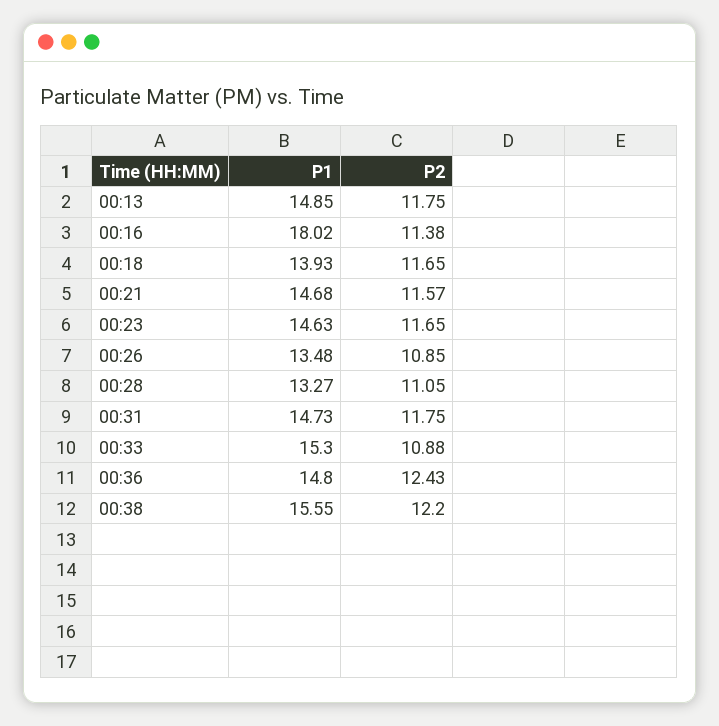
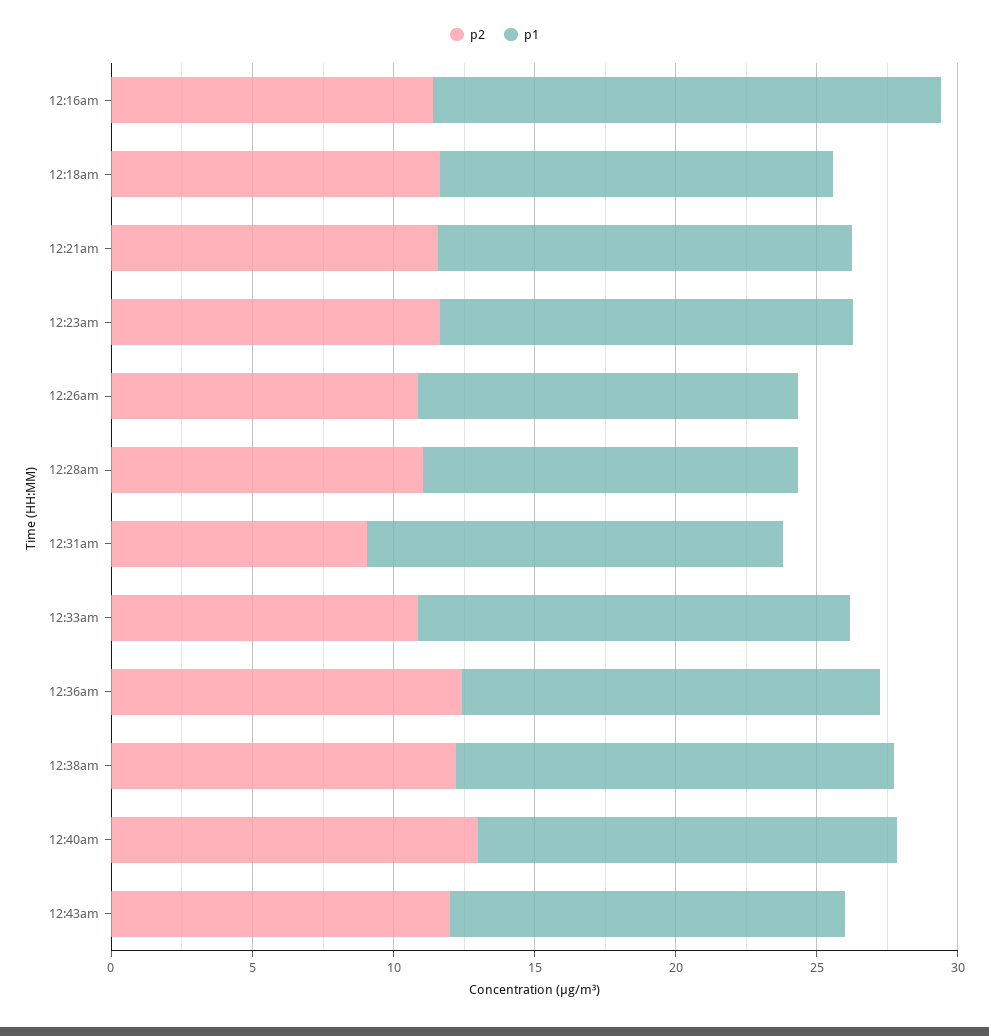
P1, 00:13: 14.85 -> none
P2, 00:13: 11.75 -> none
P2, 00:31: 11.75 -> 9
P2, 12:40am: none -> 13
P1, 12:40am: none -> 15
P2, 12:43am: none -> 12
P1, 12:43am: none -> 14

